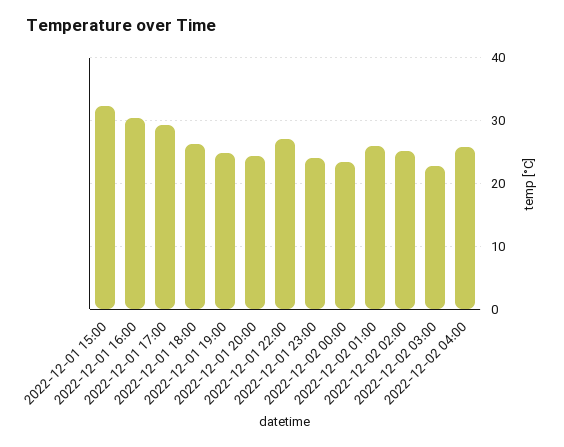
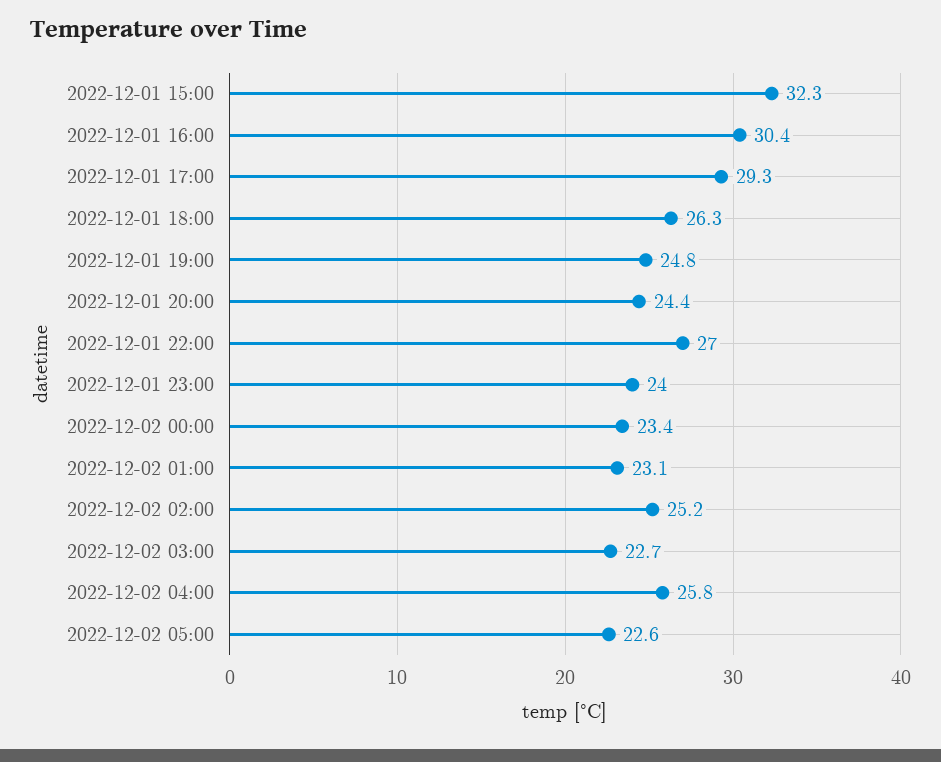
2022-12-02 01:00: 26 -> 23.1
2022-12-02 05:00: none -> 22.6

